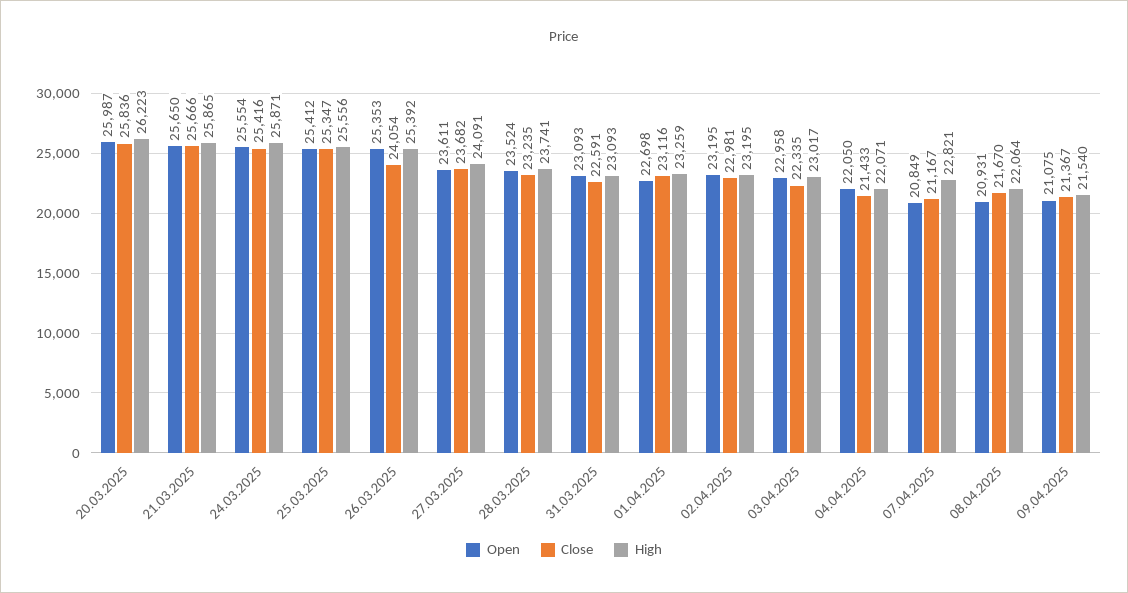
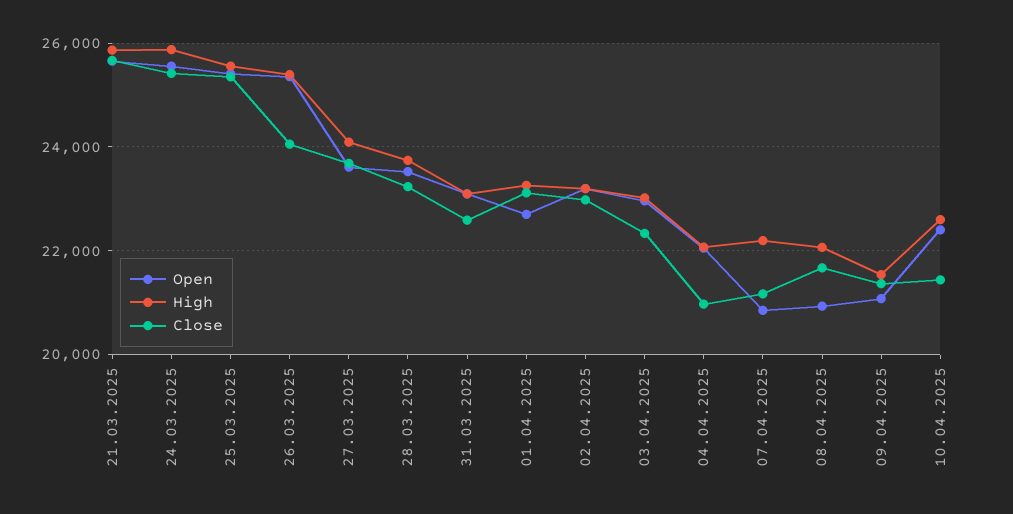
Open, 20.03.2025: 25987 -> none
Close, 20.03.2025: 25836 -> none
High, 20.03.2025: 26223 -> none
Close, 04.04.2025: 21433 -> 21000
High, 07.04.2025: 22821 -> 22200
Open, 10.04.2025: none -> 22400
High, 10.04.2025: none -> 22600
Close, 10.04.2025: none -> 21400

